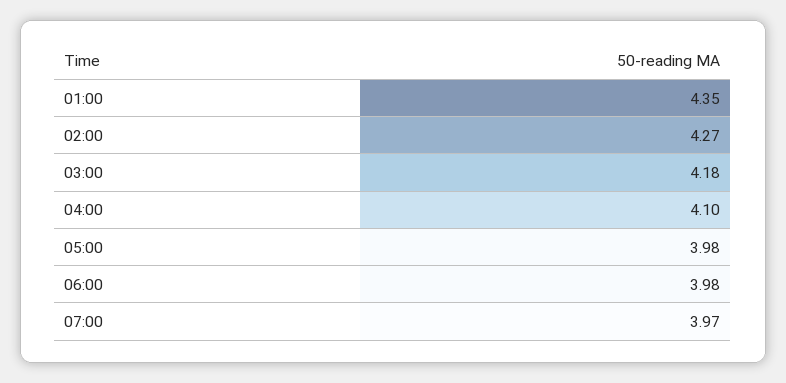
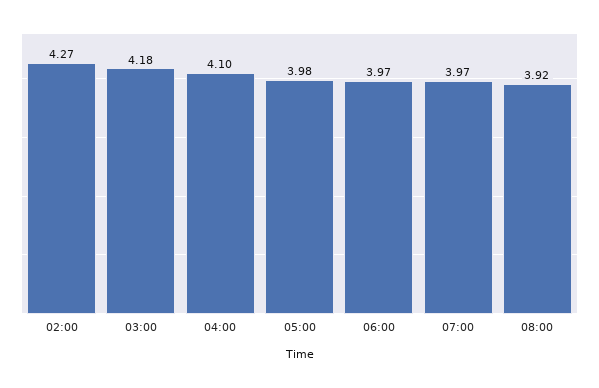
01:00: 4.35 -> none
06:00: 3.98 -> 3.97
08:00: none -> 3.92

